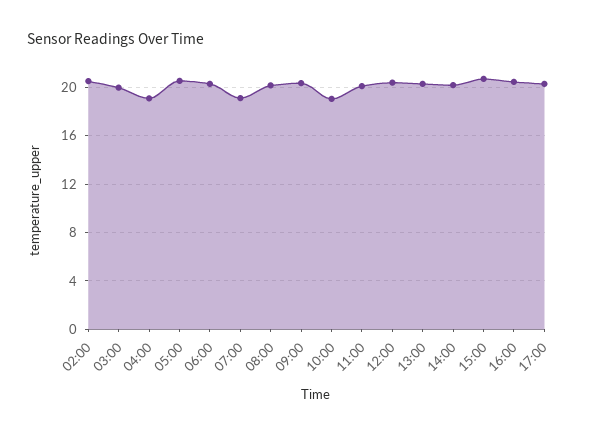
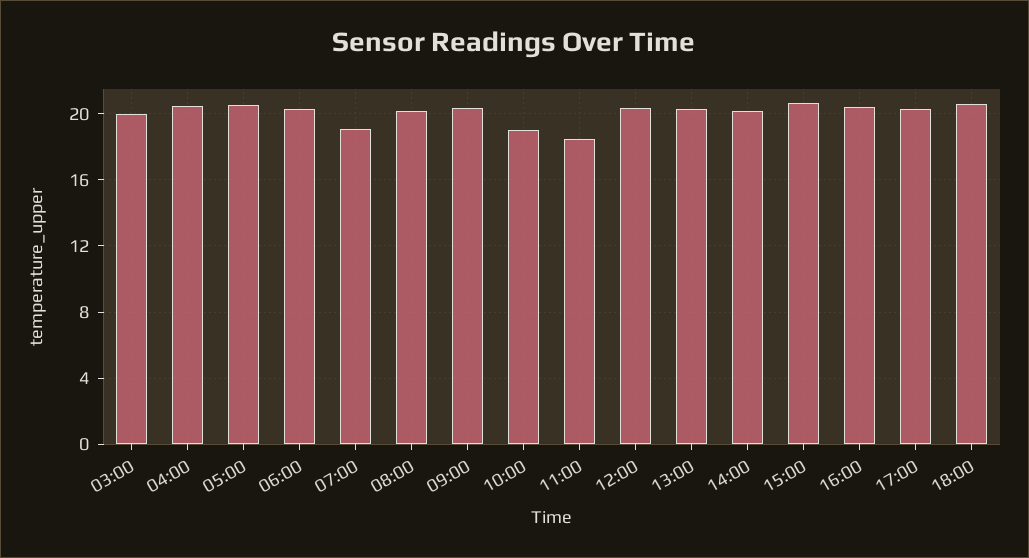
02:00: 20.5 -> none
04:00: 19 -> 20.5
11:00: 20 -> 18.5
18:00: none -> 20.5

